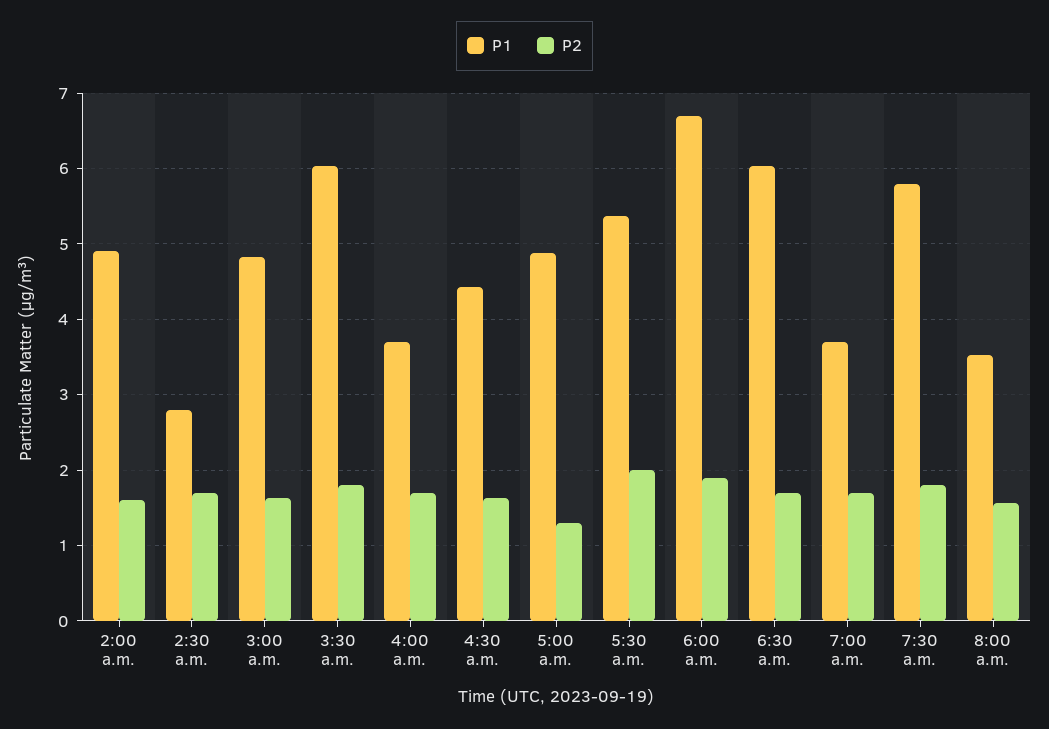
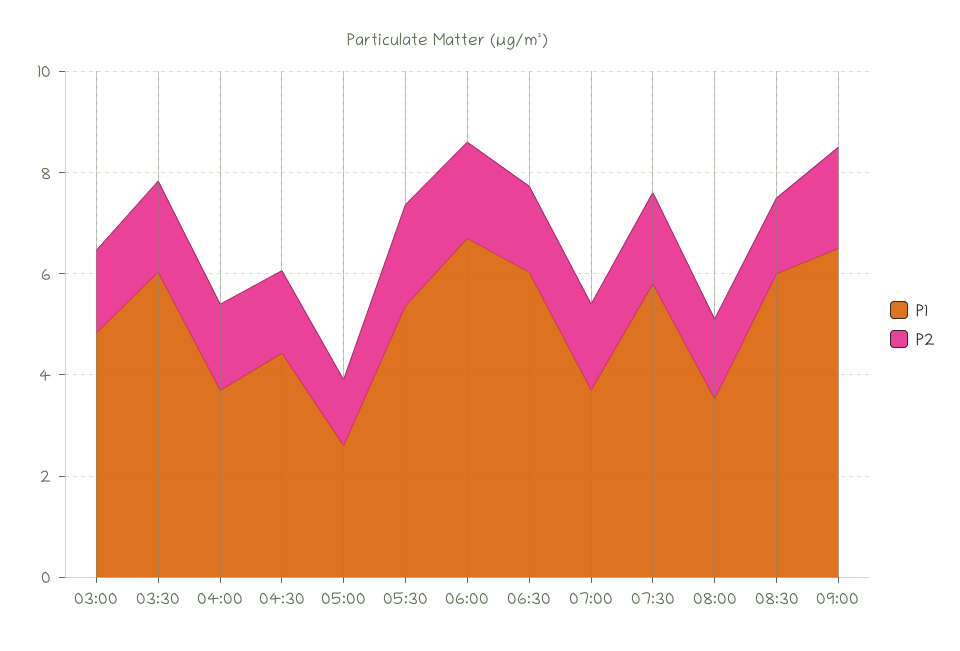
P1, 2:00 a.m.: 4.9 -> none
P2, 2:00 a.m.: 1.6 -> none
P1, 2:30 a.m.: 2.8 -> none
P2, 2:30 a.m.: 1.7 -> none
P1, 5:00 a.m.: 4.9 -> 2.5
P1, 08:30: none -> 6
P2, 08:30: none -> 1.5
P1, 09:00: none -> 6.5
P2, 09:00: none -> 2

